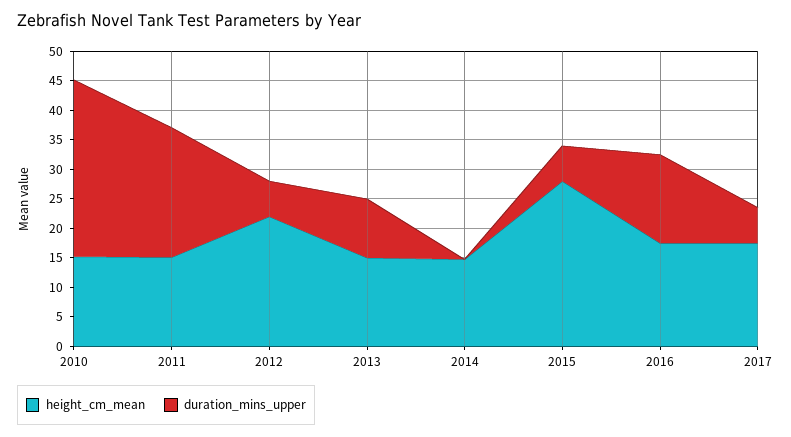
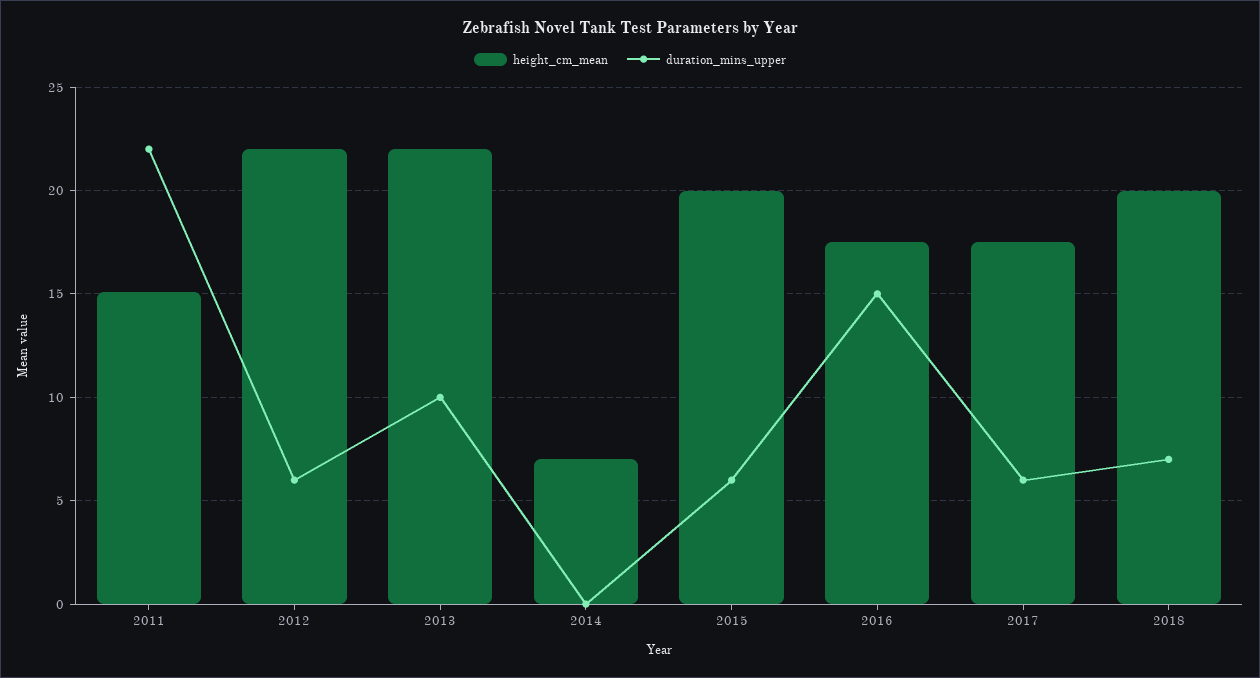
height_cm_mean, 2010: 15 -> none
duration_mins_upper, 2010: 30 -> none
height_cm_mean, 2013: 15 -> 22
height_cm_mean, 2014: 15 -> 7
height_cm_mean, 2015: 27.5 -> 20
height_cm_mean, 2018: none -> 20
duration_mins_upper, 2018: none -> 7

